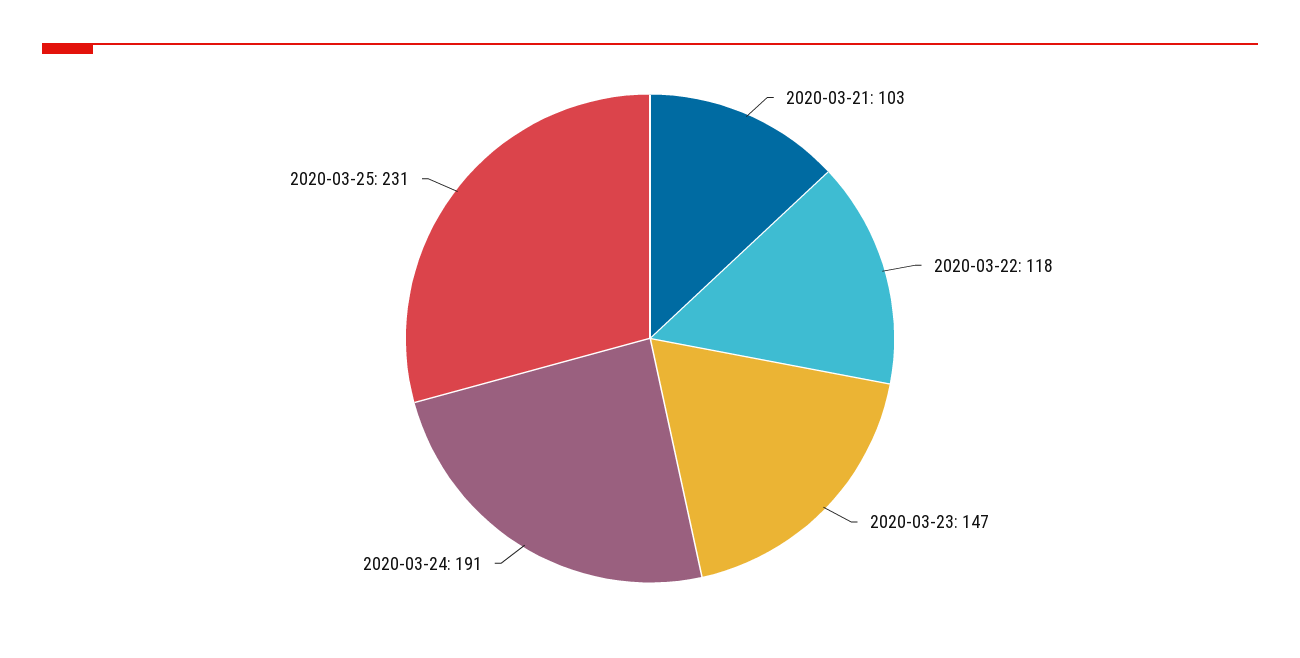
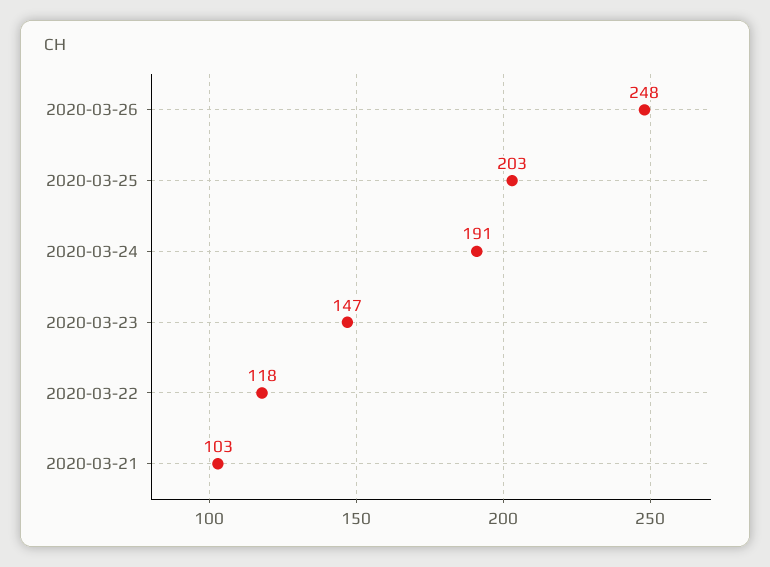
2020-03-25: 231 -> 203
2020-03-26: none -> 248

